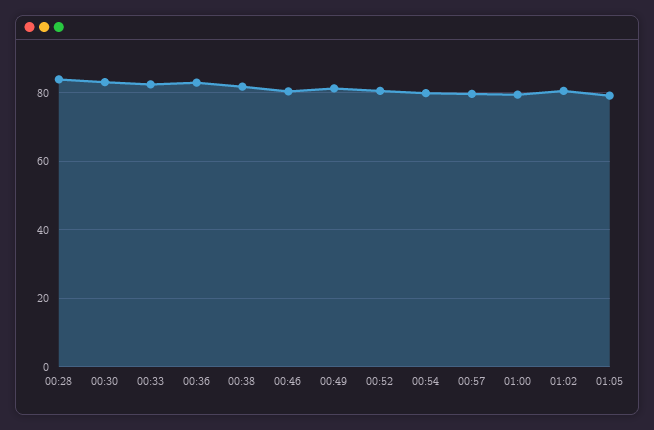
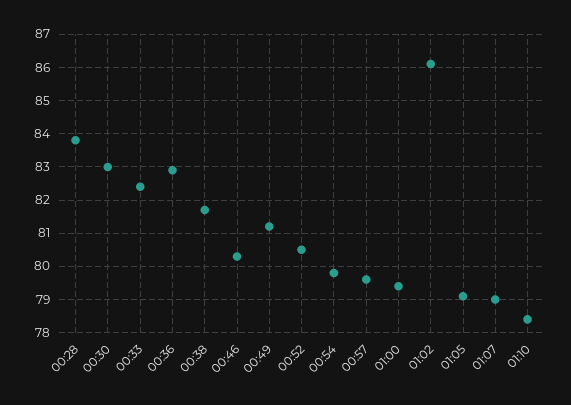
01:02: 80 -> 86
01:07: none -> 79
01:10: none -> 78.5

